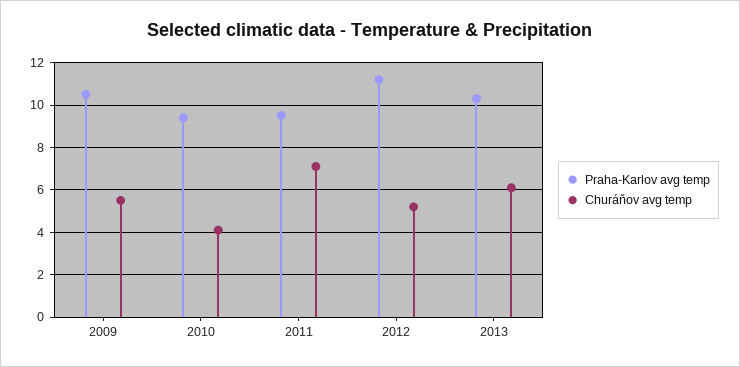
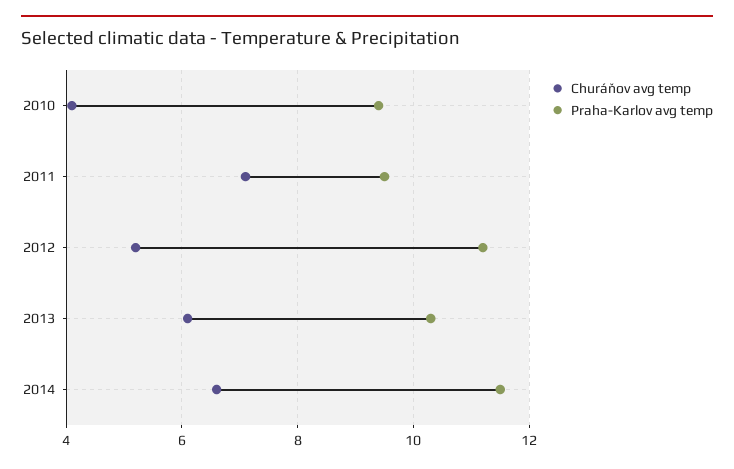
Praha-Karlov avg temp, 2009: 10.5 -> none
Churáňov avg temp, 2009: 5.5 -> none
Churáňov avg temp, 2014: none -> 6.5
Praha-Karlov avg temp, 2014: none -> 11.5

